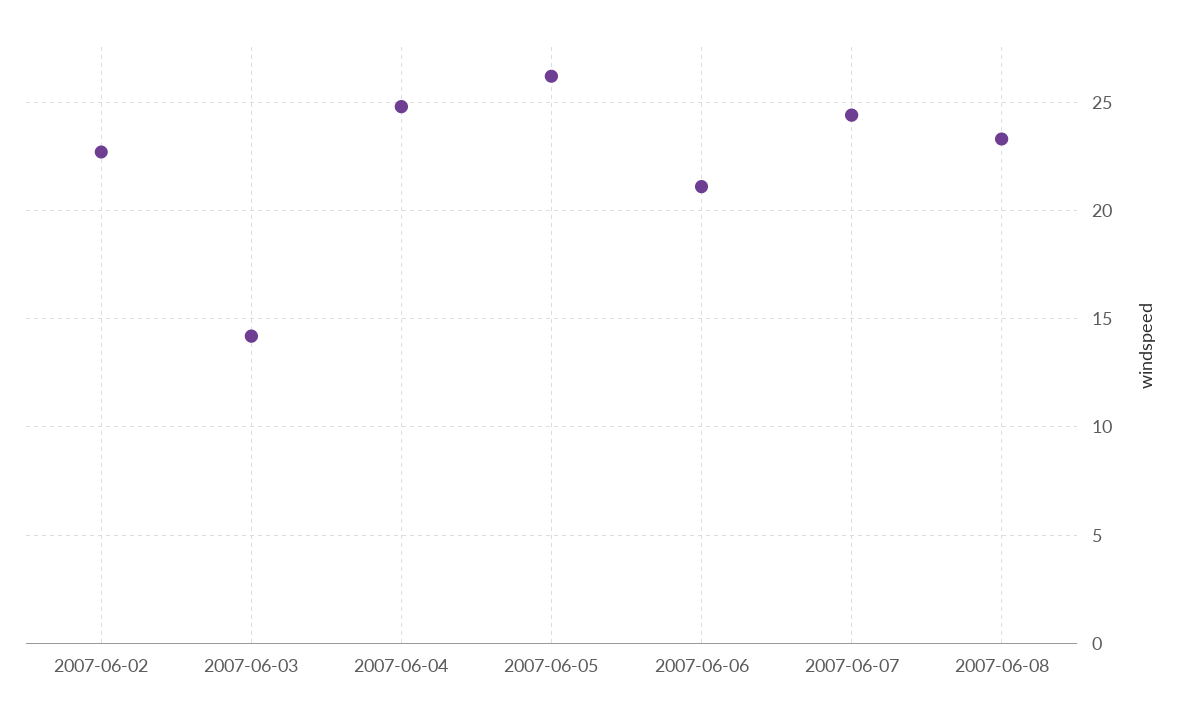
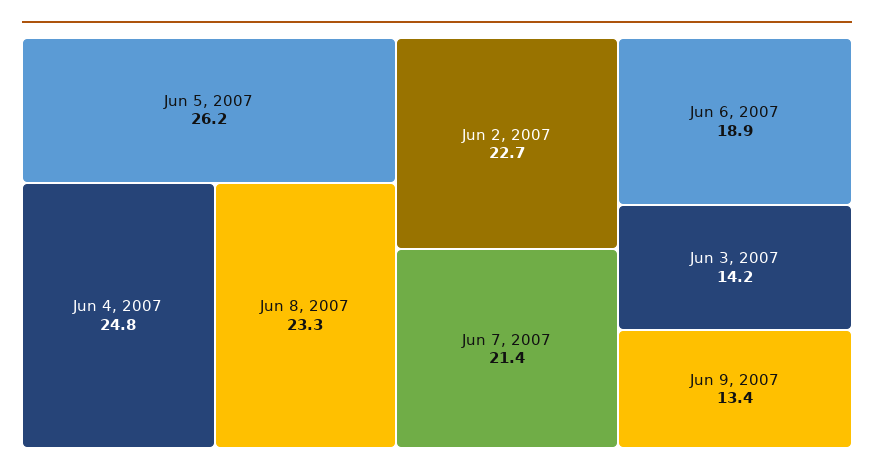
2007-06-06: 21 -> 18.9
2007-06-07: 24.5 -> 21.4
Jun 9, 2007: none -> 13.4

